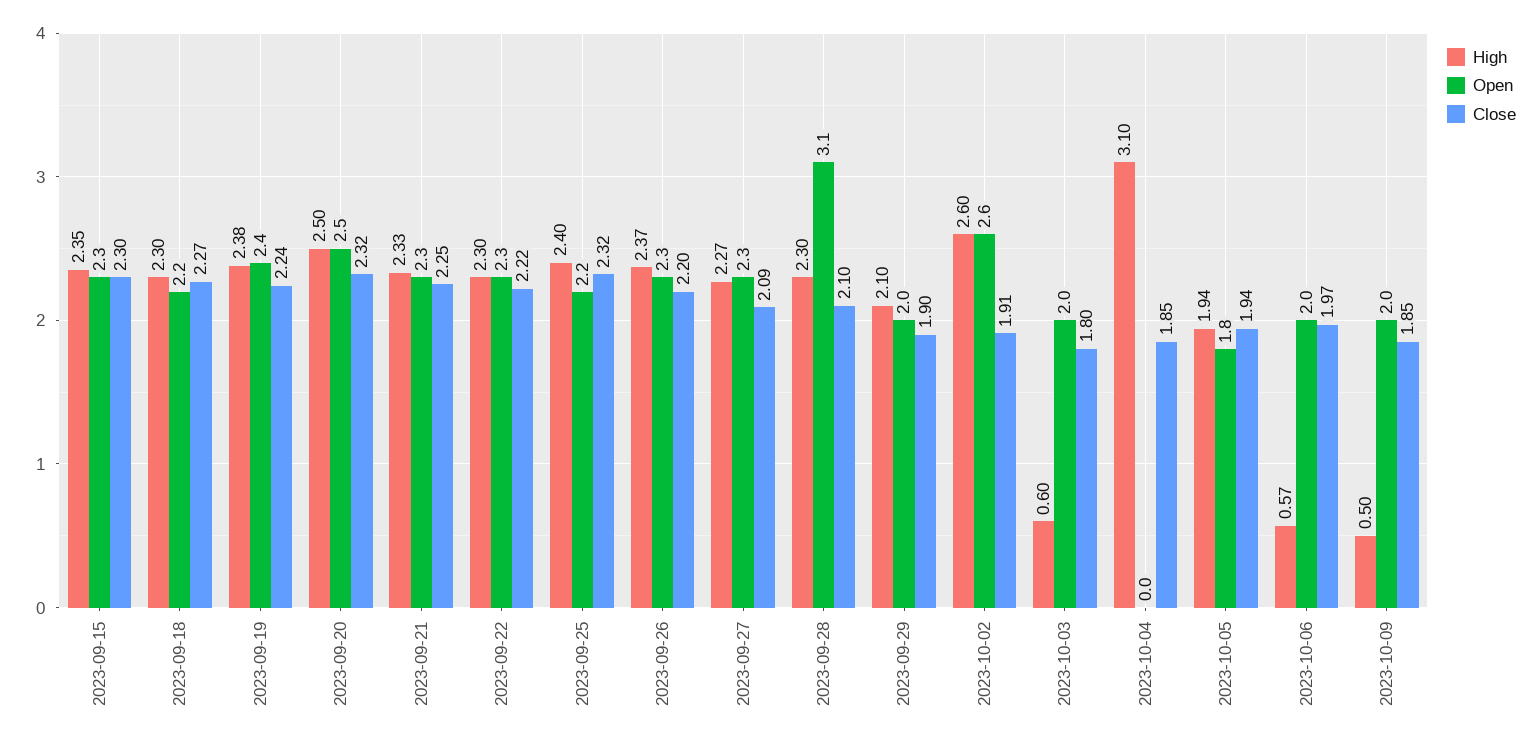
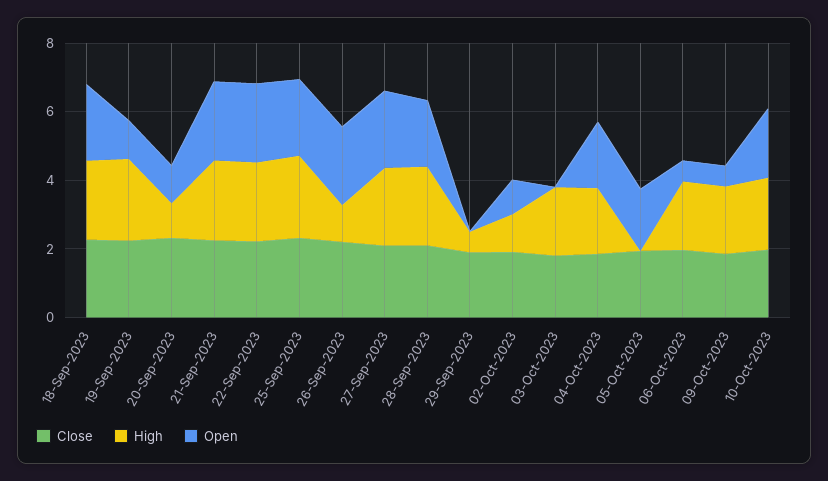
High, 2023-09-15: 2.35 -> none
Open, 2023-09-15: 2.3 -> none
Close, 2023-09-15: 2.3 -> none
Open, 2023-09-19: 2.4 -> 1
High, 2023-09-20: 2.5 -> 1
Open, 2023-09-20: 2.5 -> 1
High, 2023-09-26: 2.37 -> 1
Open, 2023-09-28: 3.1 -> 2
High, 2023-09-29: 2.1 -> 0.5
Open, 2023-09-29: 2 -> 0
High, 2023-10-02: 2.6 -> 1
Open, 2023-10-02: 2.6 -> 1
High, 2023-10-03: 0.6 -> 2
Open, 2023-10-03: 2 -> 0
High, 2023-10-04: 3.1 -> 2
Open, 2023-10-04: 0 -> 2
High, 2023-10-05: 1.94 -> 0
High, 2023-10-06: 0.57 -> 2
Open, 2023-10-06: 2 -> 0.5
High, 2023-10-09: 0.5 -> 2
Open, 2023-10-09: 2 -> 0.5
Close, 10-Oct-2023: none -> 2
High, 10-Oct-2023: none -> 2
Open, 10-Oct-2023: none -> 2

